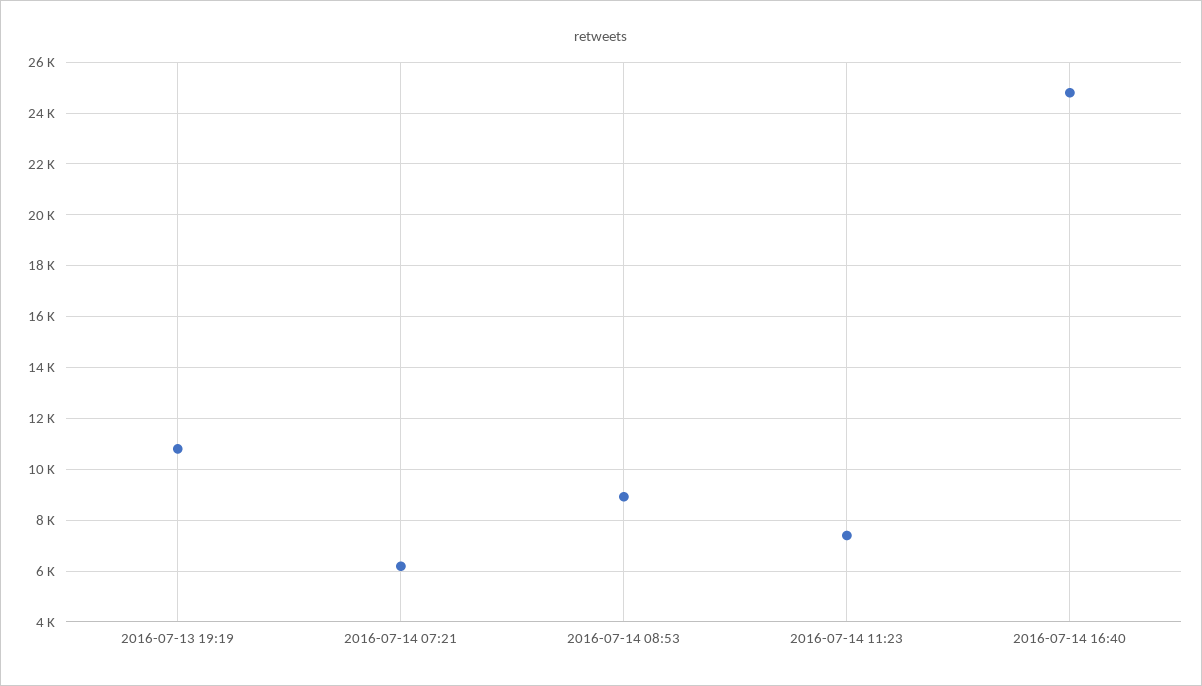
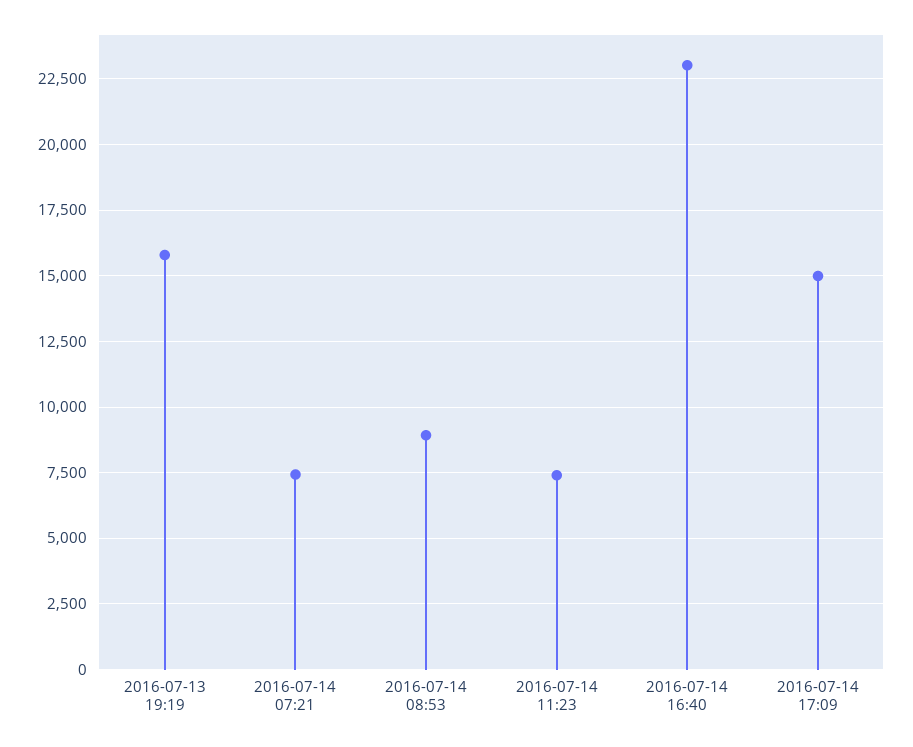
2016-07-13 19:19: 10750 -> 15750
2016-07-14 07:21: 6250 -> 7500
2016-07-14 16:40: 24750 -> 23000
2016-07-14 17:09: none -> 15000

